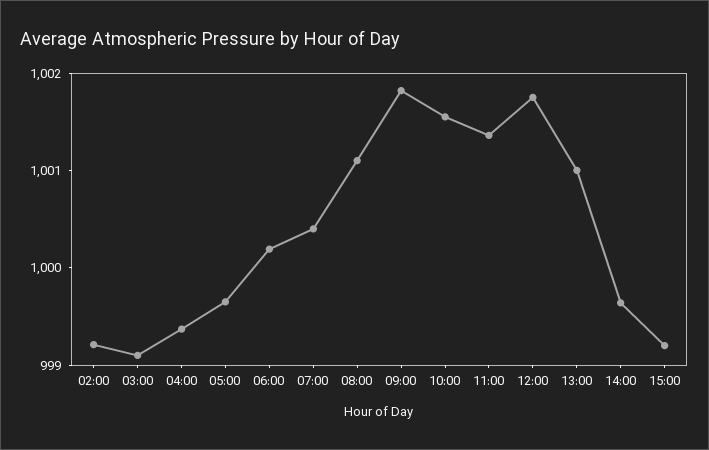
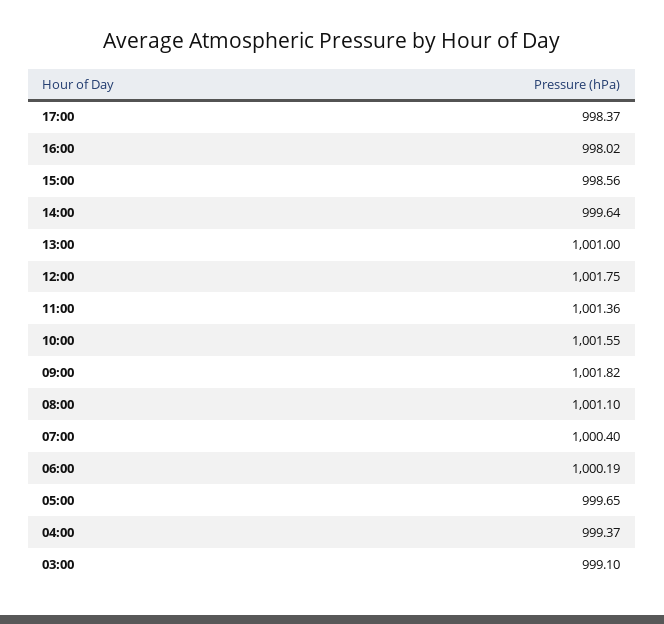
02:00: 999.2 -> none
15:00: 999.2 -> 998.56
17:00: none -> 998.37
16:00: none -> 998.02

